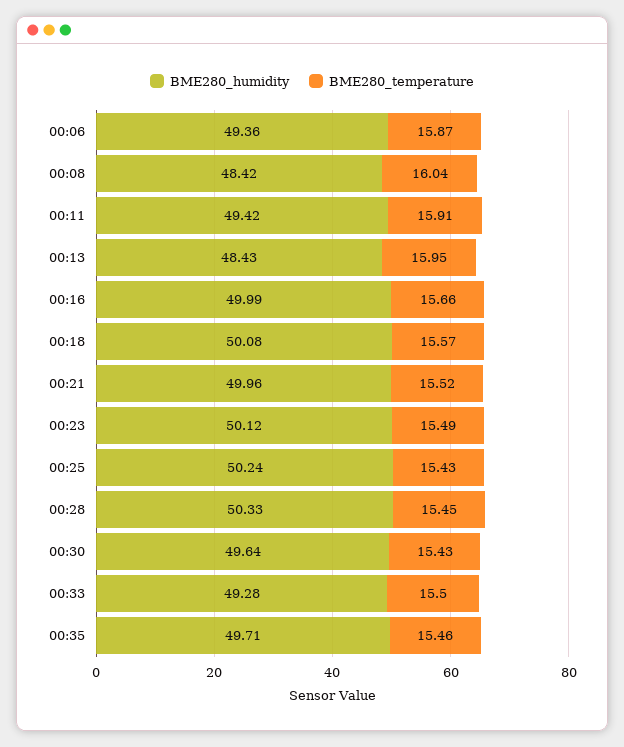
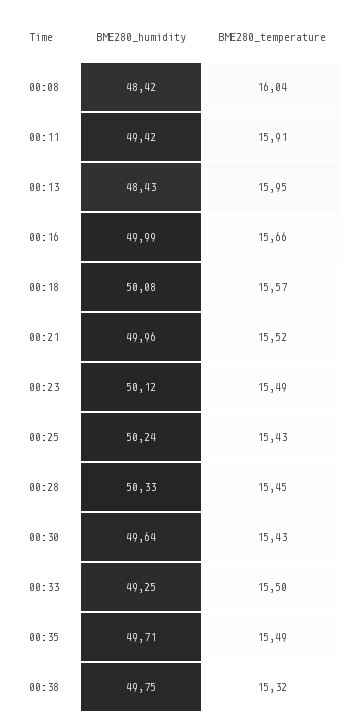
BME280_humidity, 00:06: 49.36 -> none
BME280_temperature, 00:06: 15.87 -> none
BME280_humidity, 00:33: 49.28 -> 49.25
BME280_temperature, 00:35: 15.46 -> 15.49
BME280_humidity, 00:38: none -> 49.75
BME280_temperature, 00:38: none -> 15.32

